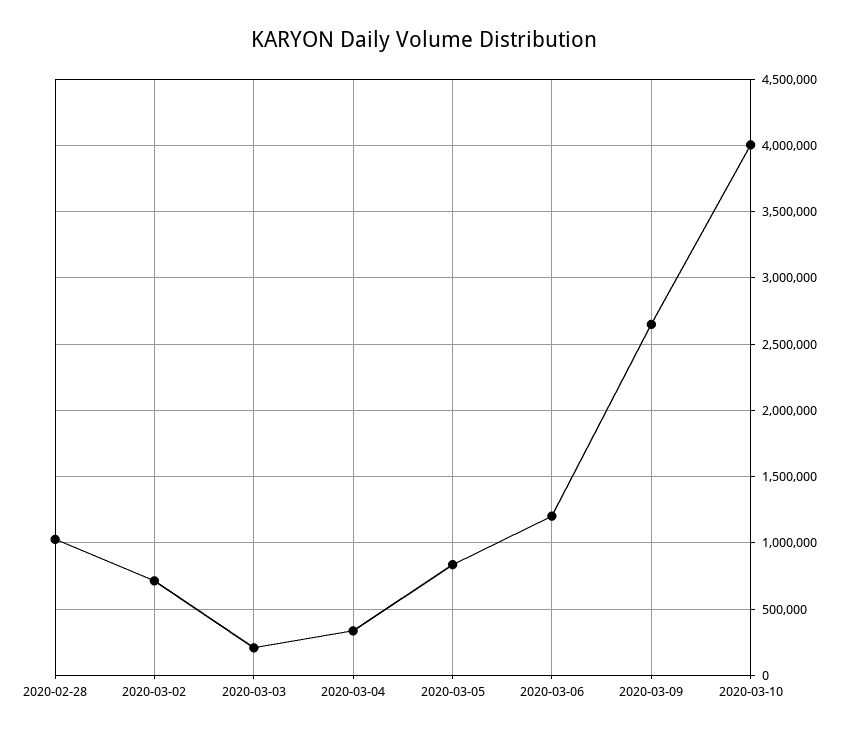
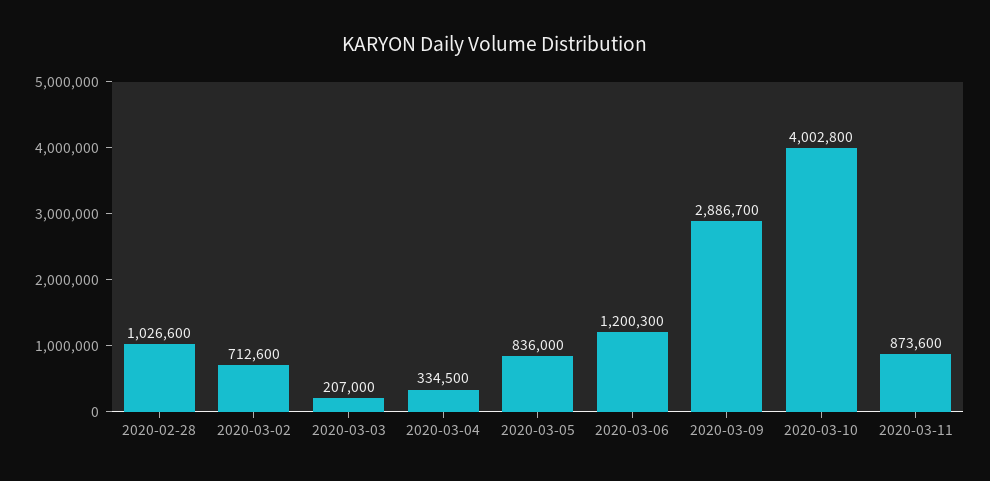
2020-03-09: 2650000 -> 2886700
2020-03-11: none -> 873600

